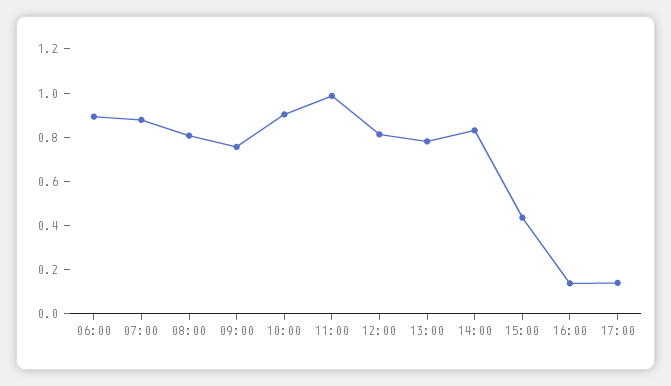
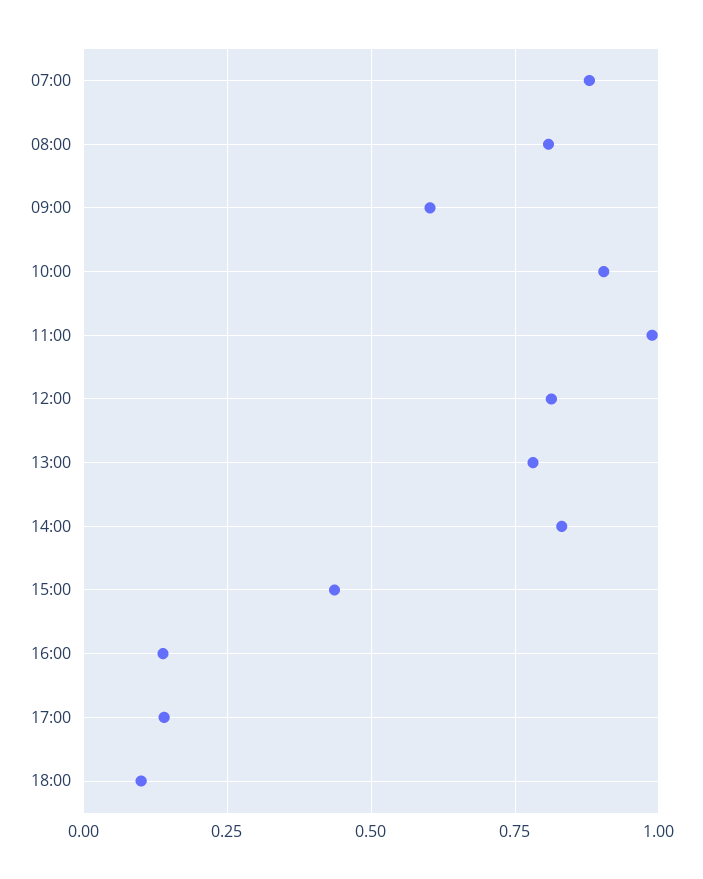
06:00: 0.9 -> none
09:00: 0.75 -> 0.6
18:00: none -> 0.1

